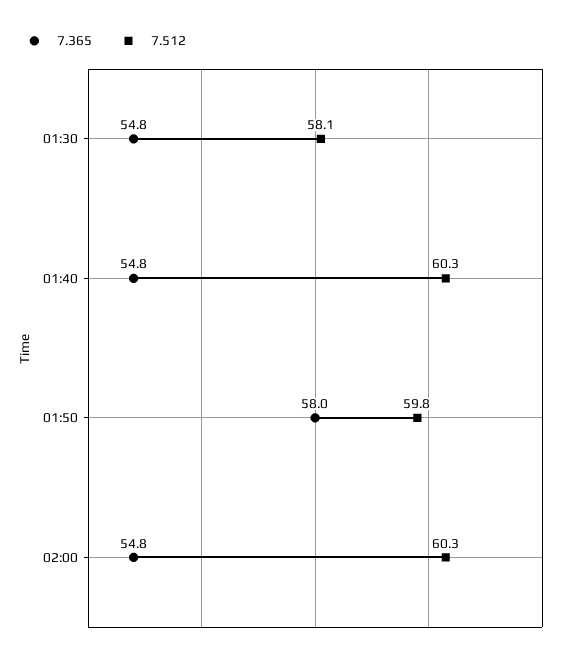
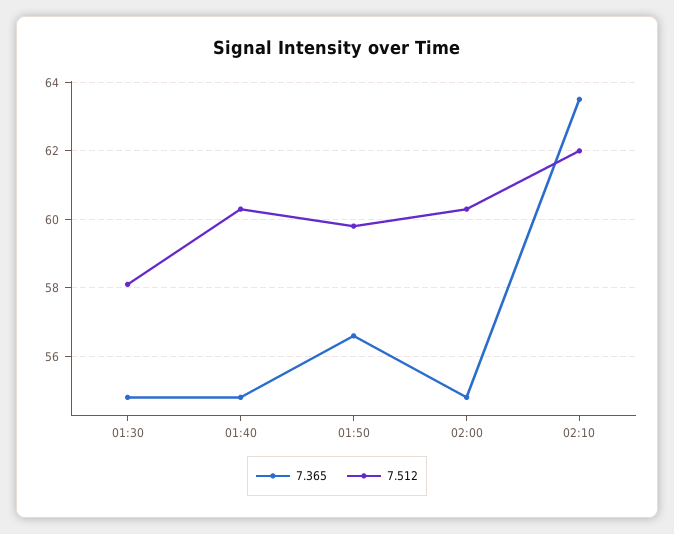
7.365, 01:50: 58 -> 56.5
7.365, 02:10: none -> 63.5
7.512, 02:10: none -> 62

